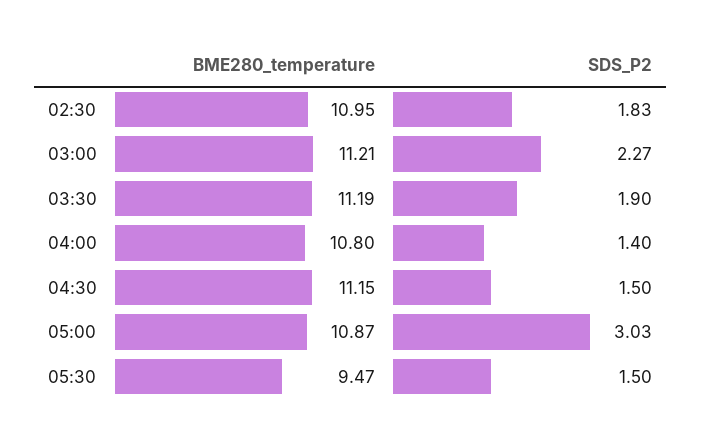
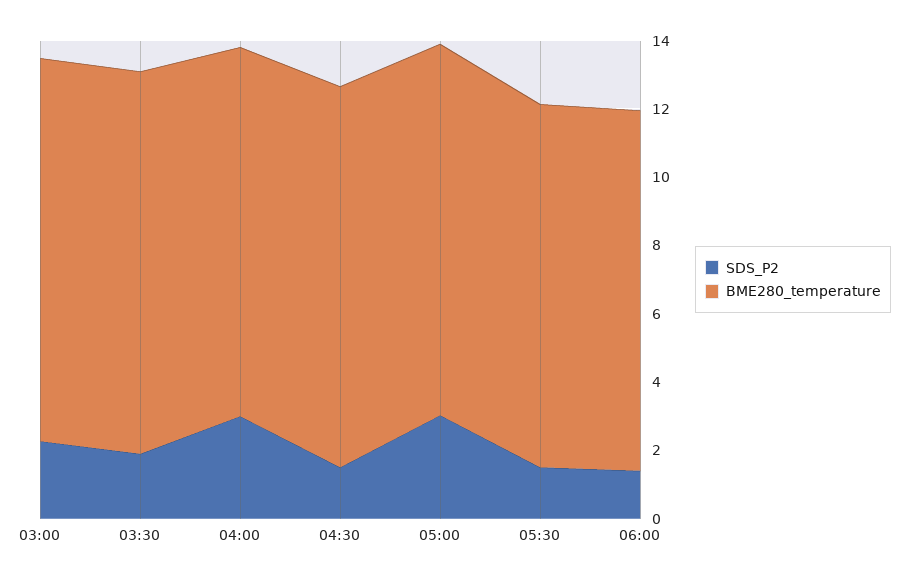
BME280_temperature, 02:30: 10.95 -> none
SDS_P2, 02:30: 1.83 -> none
SDS_P2, 04:00: 1.4 -> 3
BME280_temperature, 05:30: 9.47 -> 10.5
SDS_P2, 06:00: none -> 1.5
BME280_temperature, 06:00: none -> 10.5

